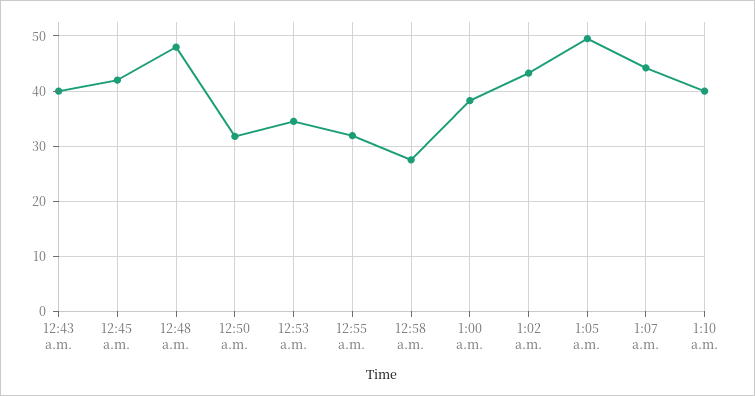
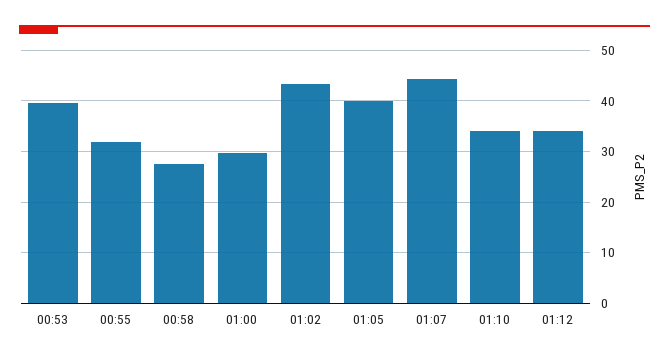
12:43 a.m.: 40 -> none
12:45 a.m.: 42 -> none
12:48 a.m.: 48 -> none
12:50 a.m.: 32 -> none
12:53 a.m.: 34 -> 40
1:00 a.m.: 38 -> 30
1:05 a.m.: 50 -> 40
1:10 a.m.: 40 -> 34
01:12: none -> 34

